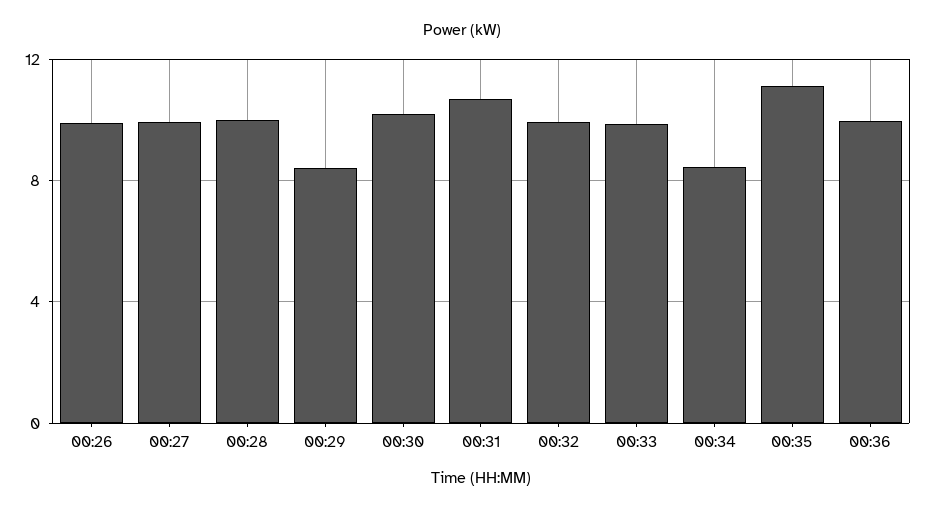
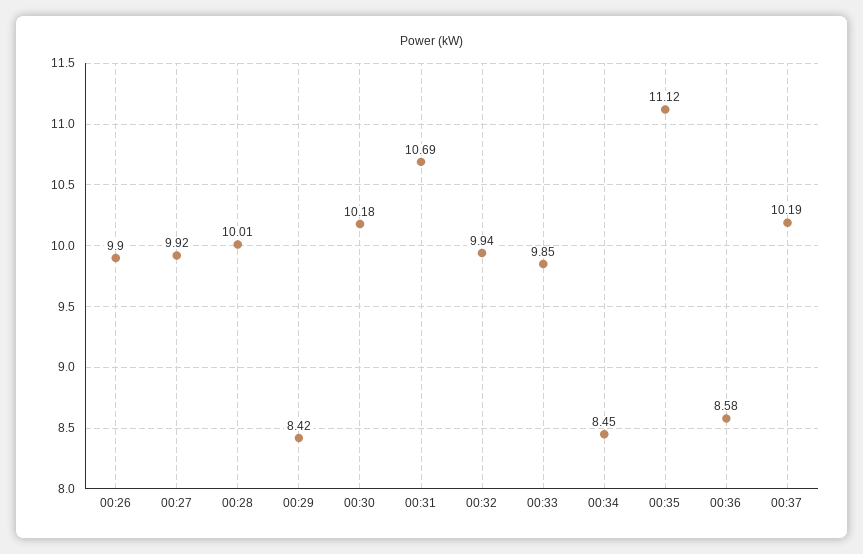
00:36: 10 -> 8.58
00:37: none -> 10.19

